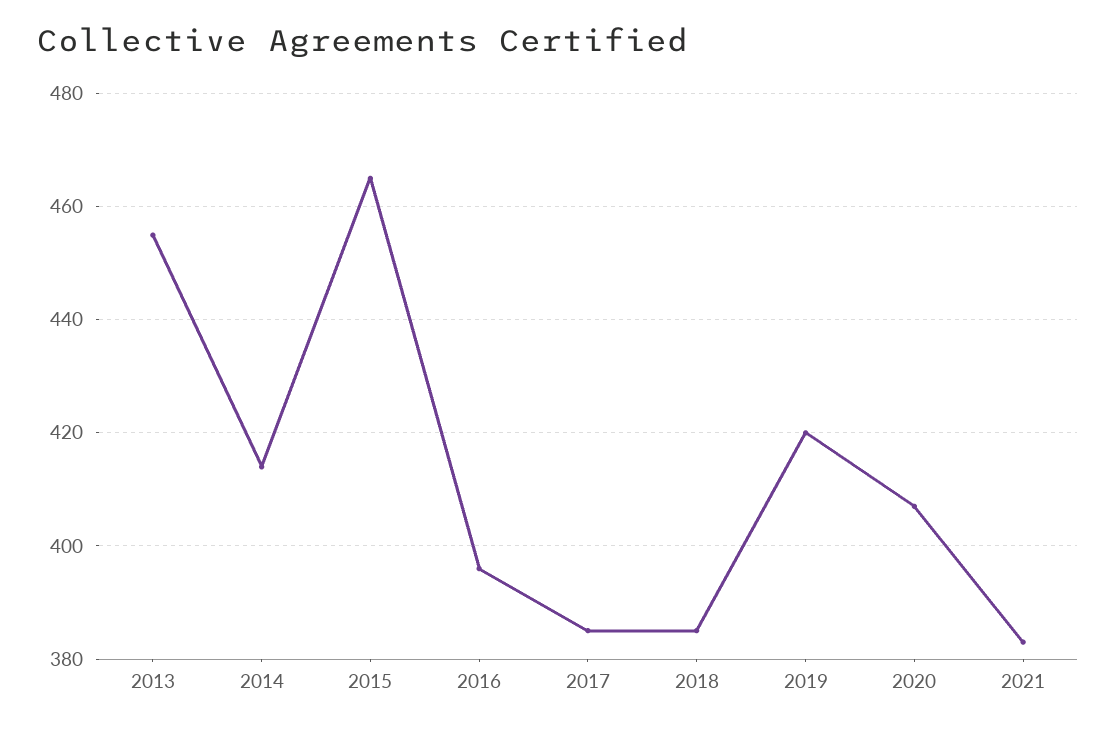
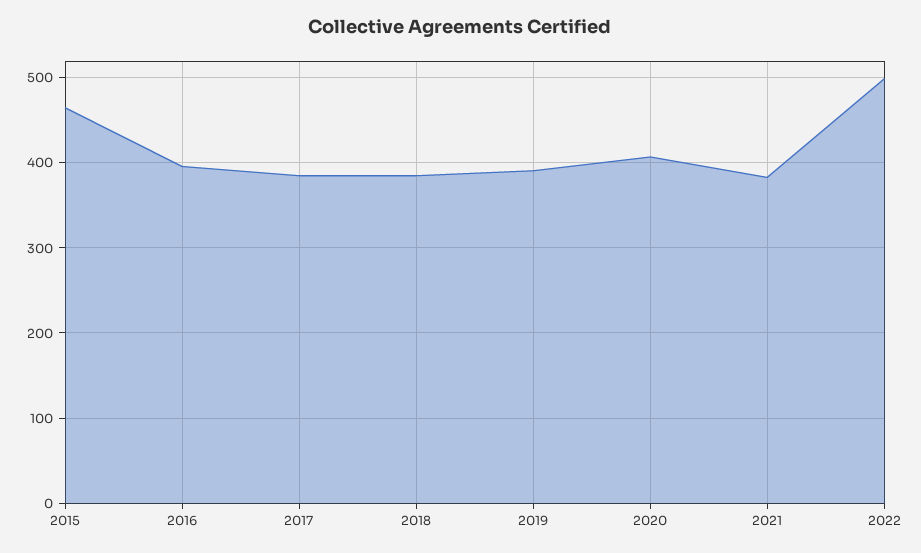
2013: 455 -> none
2014: 415 -> none
2019: 420 -> 390
2022: none -> 500

